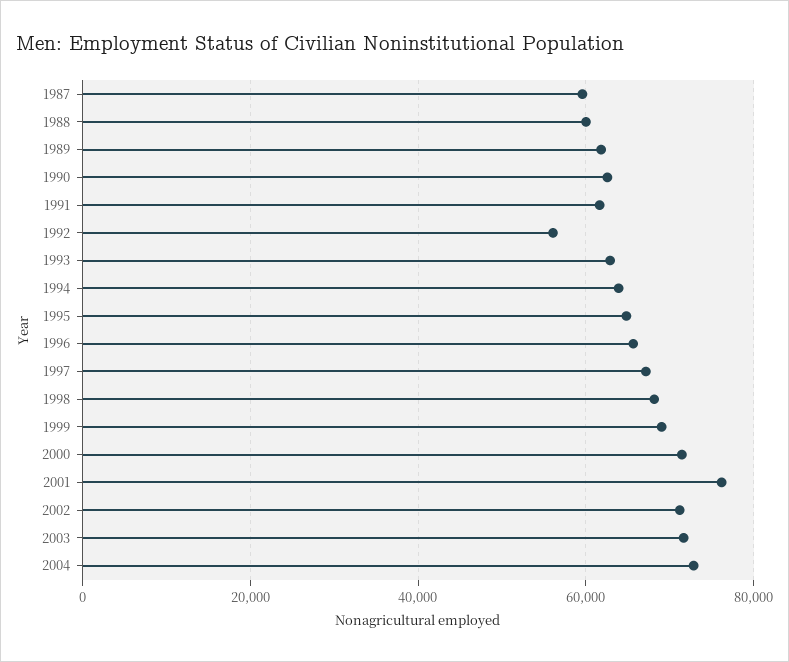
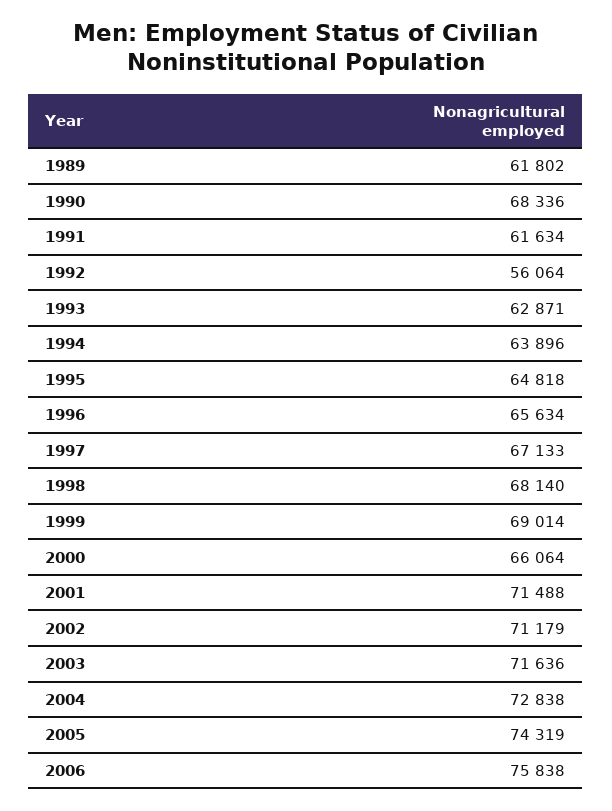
1987: 60000 -> none
1988: 60000 -> none
1990: 62000 -> 68336
2000: 72000 -> 66064
2001: 76000 -> 71488
2005: none -> 74319
2006: none -> 75838

